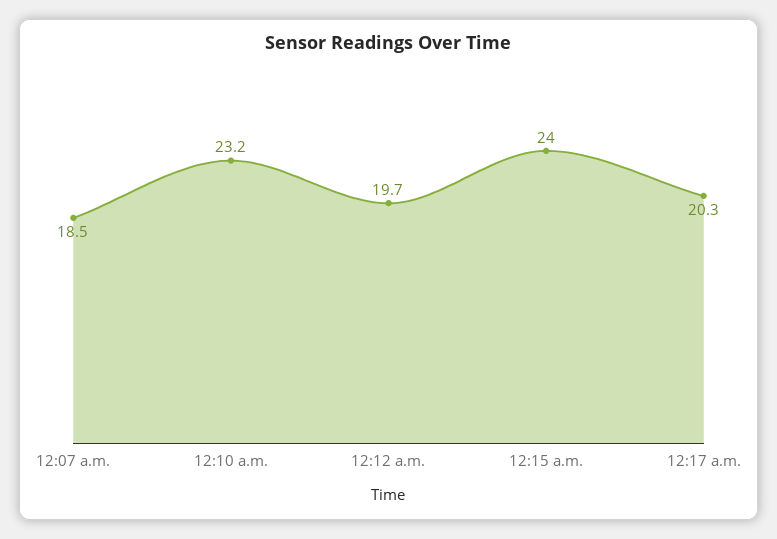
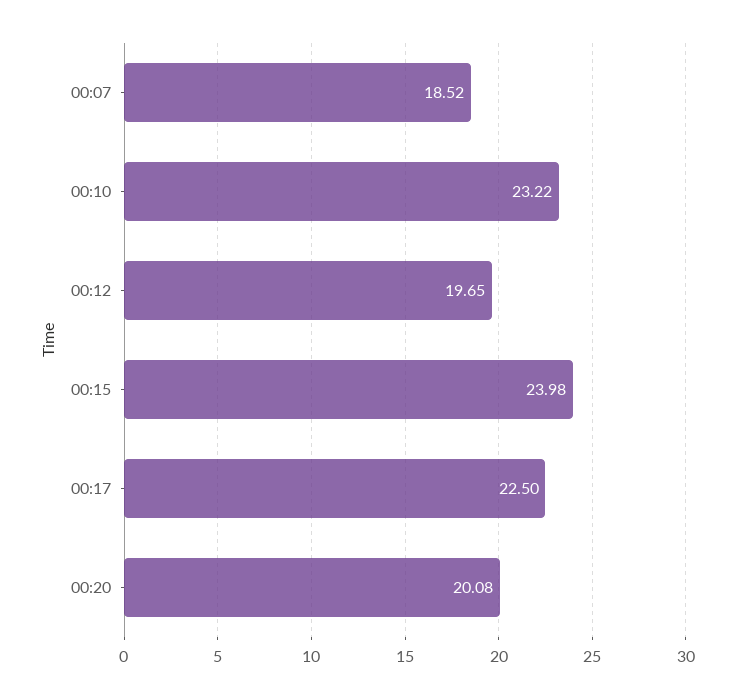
12:17 a.m.: 20.3 -> 22.5
00:20: none -> 20.08

